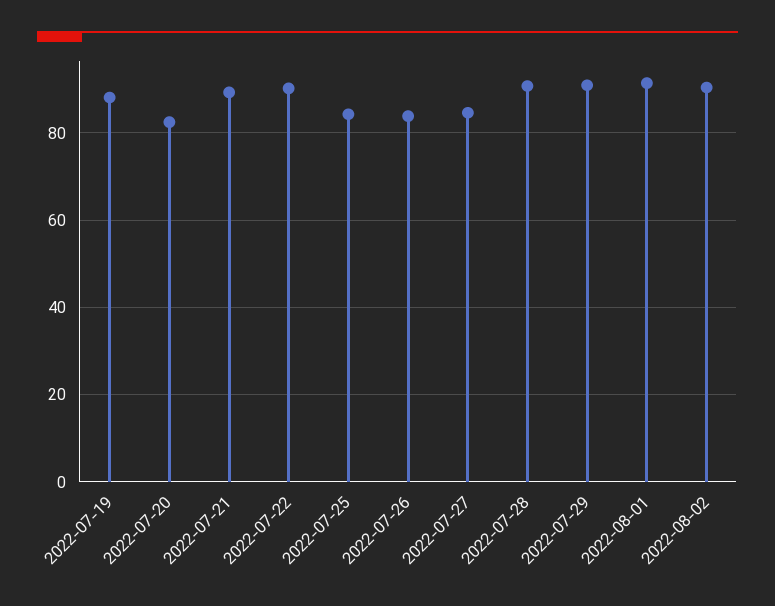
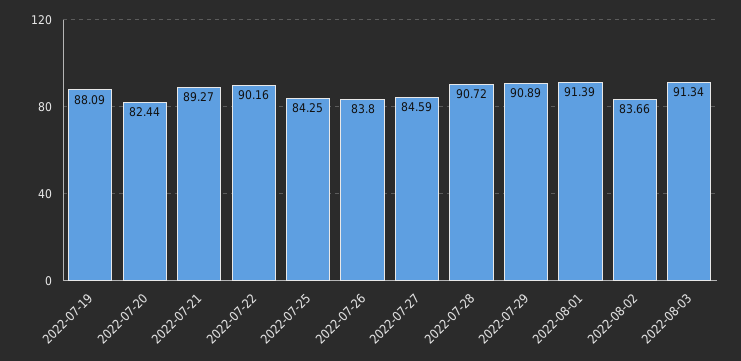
2022-08-02: 90 -> 83.66
2022-08-03: none -> 91.34

